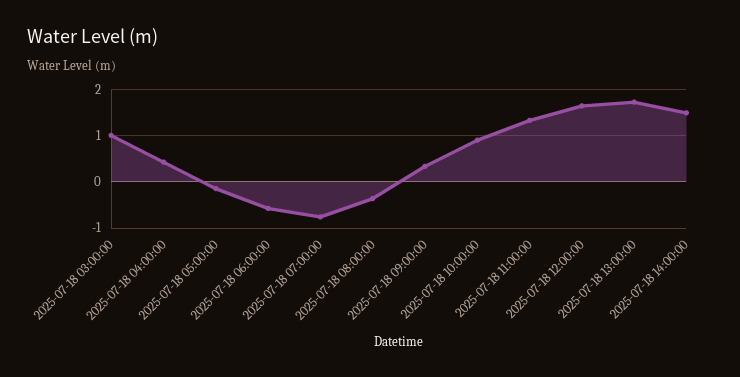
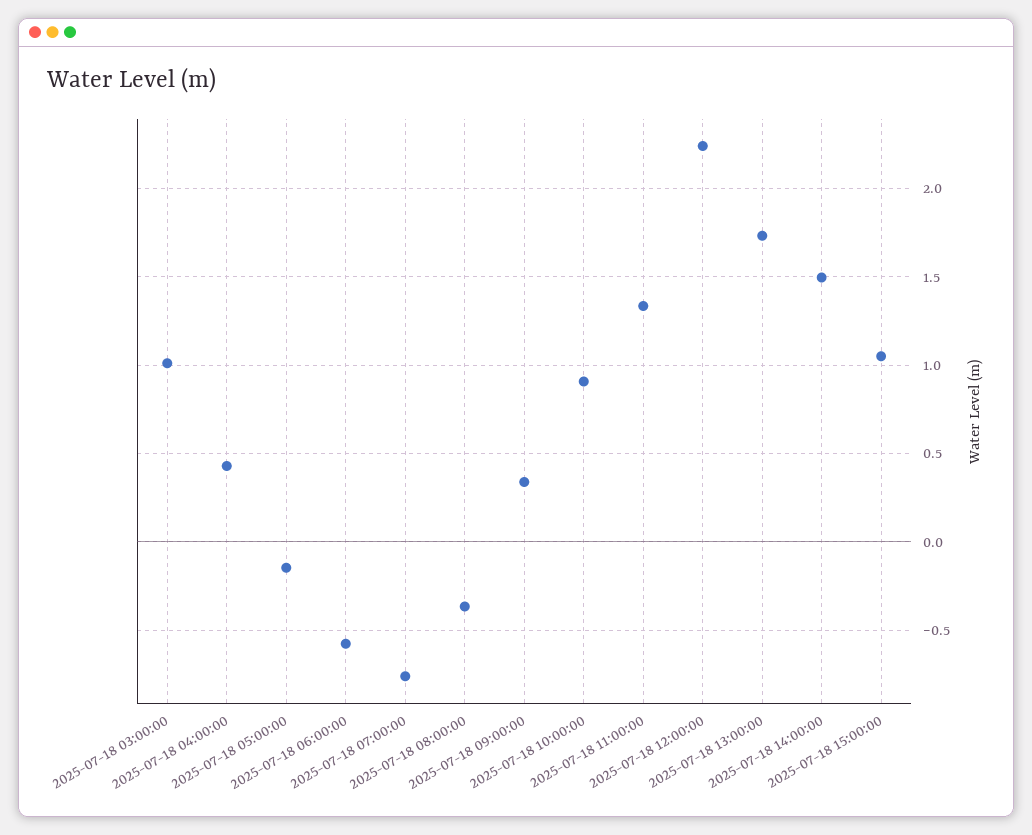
2025-07-18 12:00:00: 1.6 -> 2.25
2025-07-18 15:00:00: none -> 1.05

